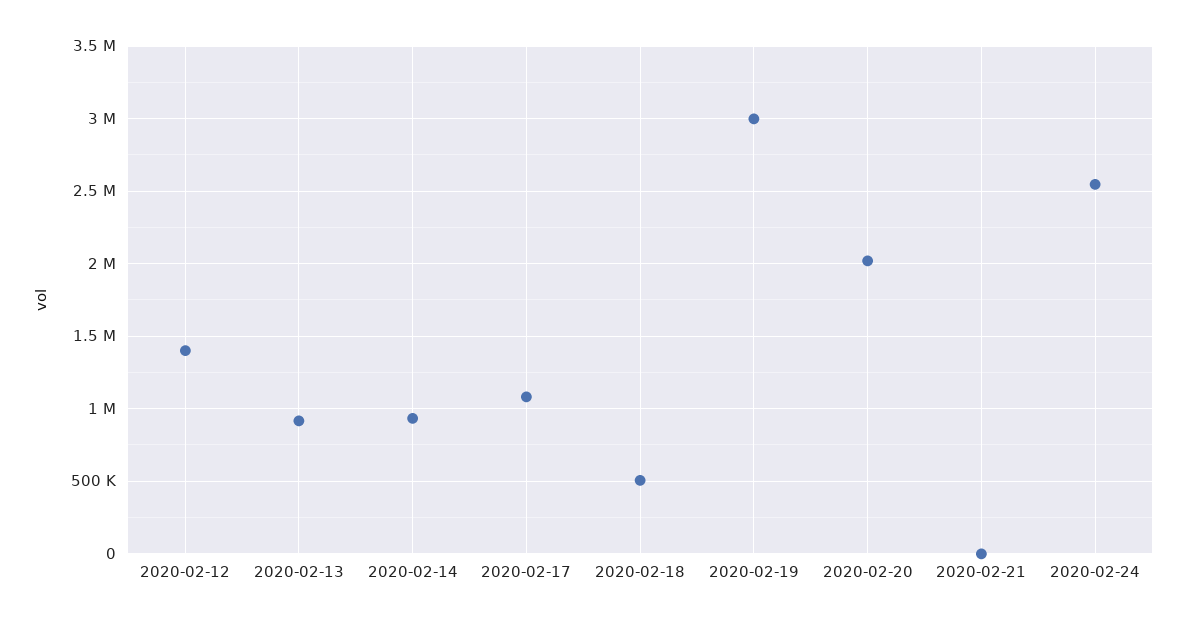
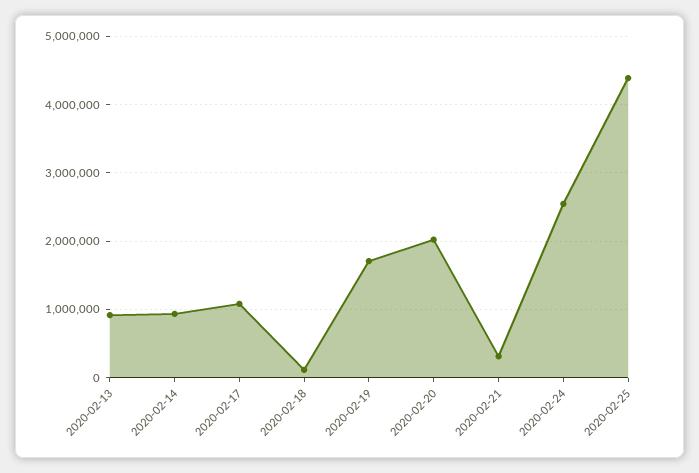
2020-02-12: 1400000 -> none
2020-02-18: 500000 -> 100000
2020-02-19: 3000000 -> 1700000
2020-02-21: 0 -> 300000
2020-02-25: none -> 4400000

